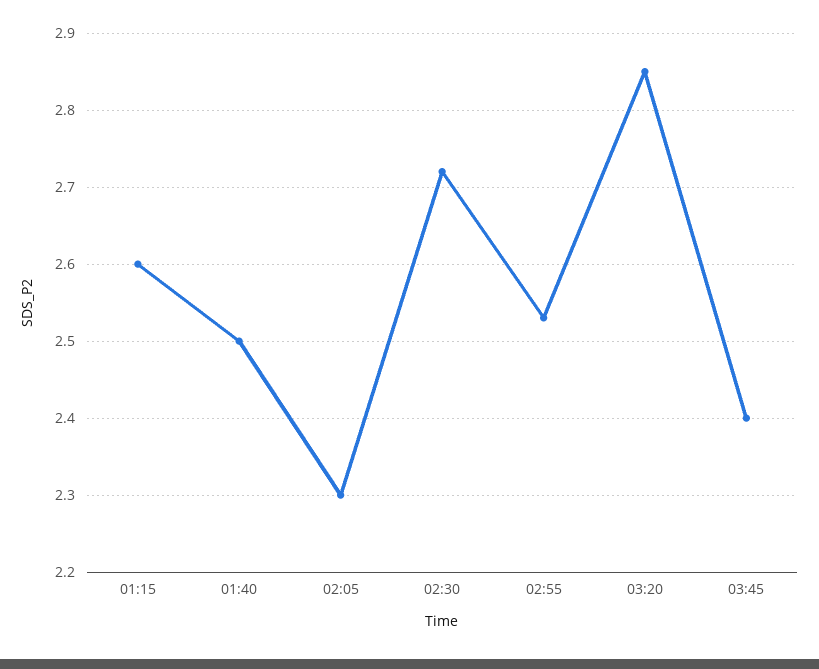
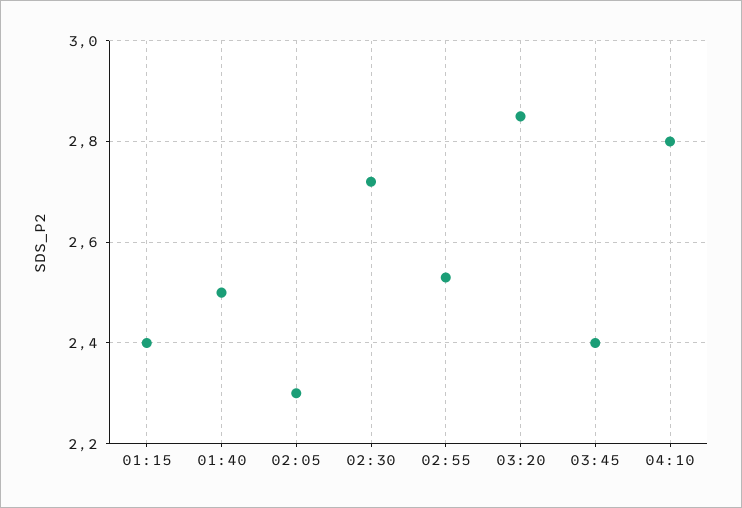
01:15: 2.6 -> 2.4
04:10: none -> 2.8

